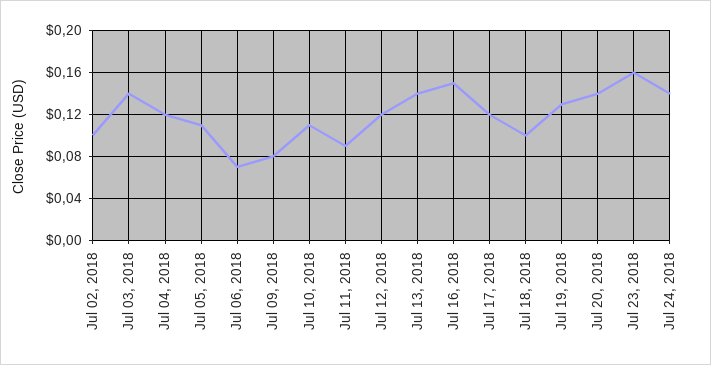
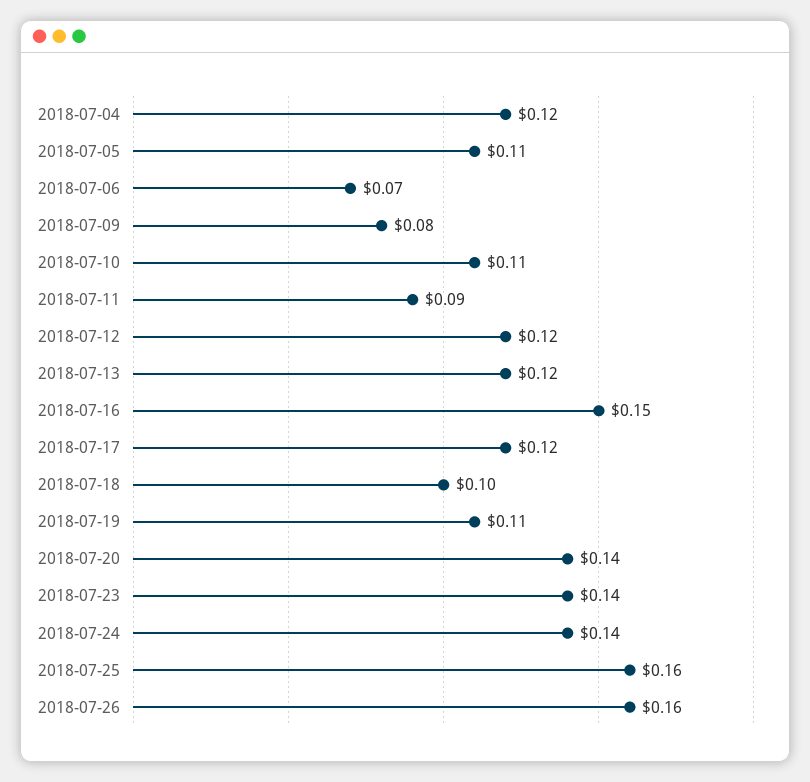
Jul 02, 2018: 0.1 -> none
Jul 03, 2018: 0.14 -> none
Jul 13, 2018: 0.14 -> 0.12
Jul 19, 2018: 0.13 -> 0.11
Jul 23, 2018: 0.16 -> 0.14
2018-07-25: none -> 0.16
2018-07-26: none -> 0.16

